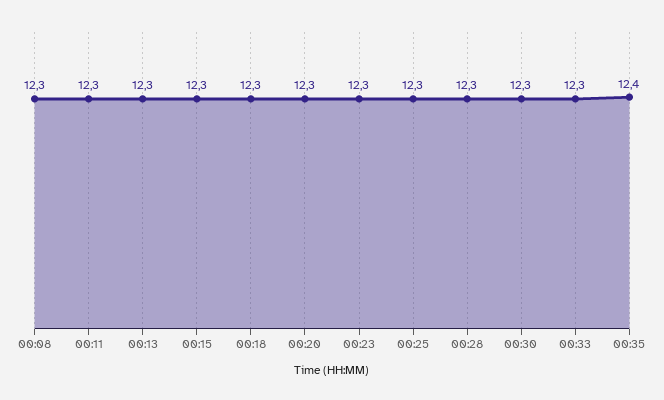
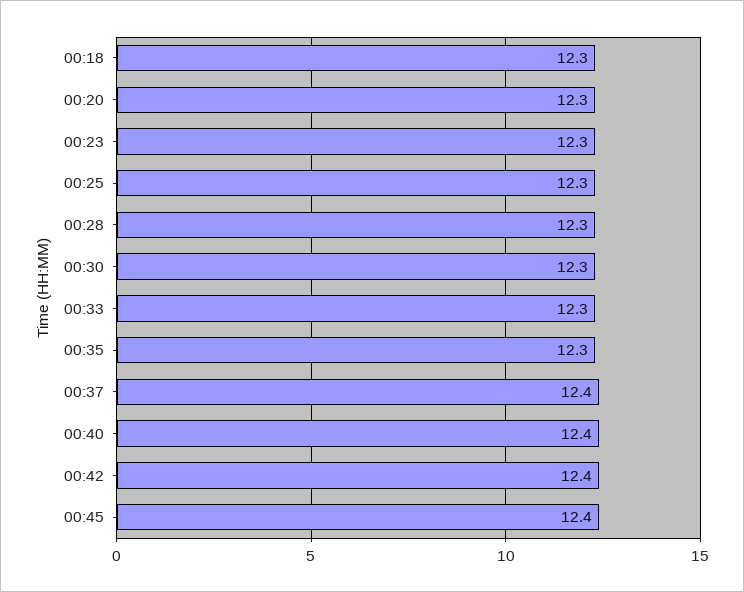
00:08: 12.3 -> none
00:11: 12.3 -> none
00:13: 12.3 -> none
00:15: 12.3 -> none
00:35: 12.4 -> 12.3
00:37: none -> 12.4
00:40: none -> 12.4
00:42: none -> 12.4
00:45: none -> 12.4

